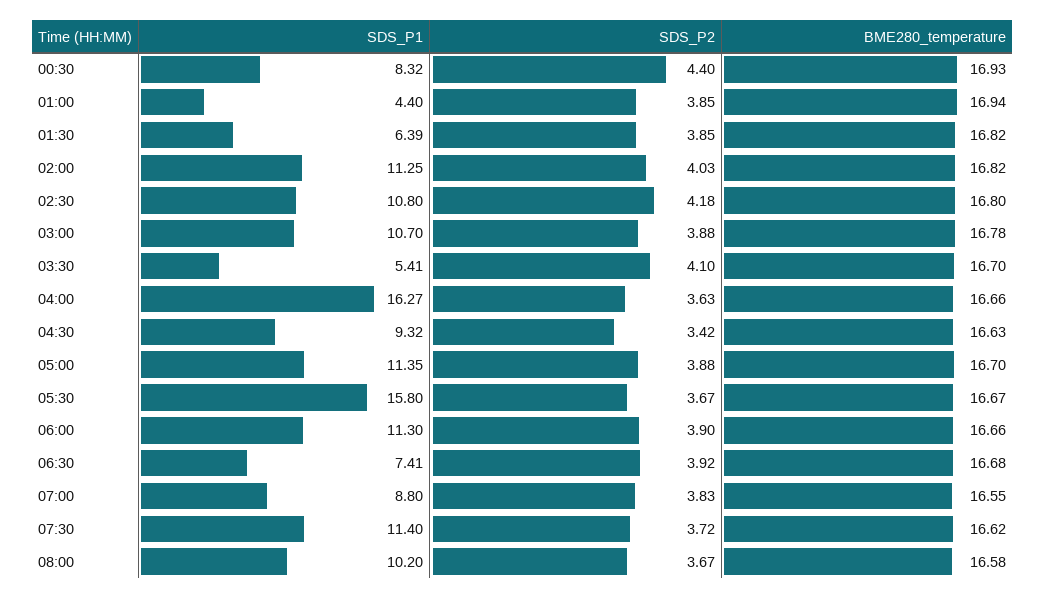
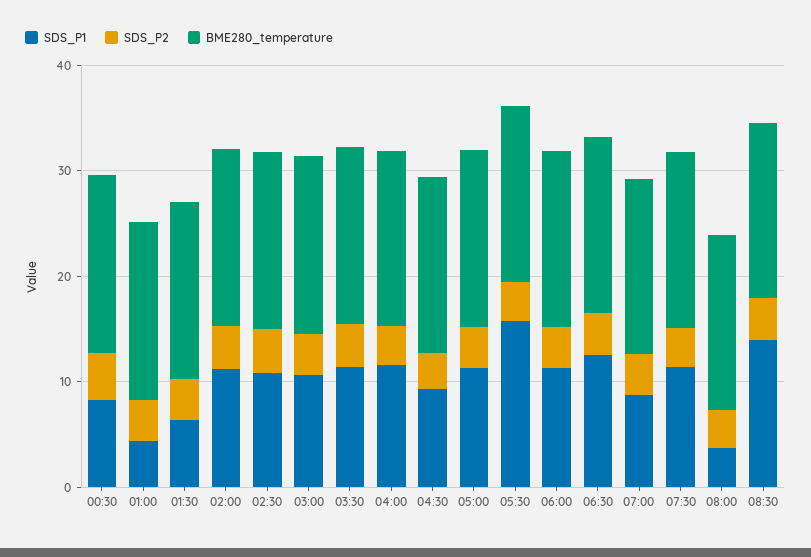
SDS_P1, 03:30: 5.41 -> 12
SDS_P1, 04:00: 16.27 -> 12
SDS_P1, 06:30: 7.41 -> 12
SDS_P1, 08:00: 10.2 -> 4
SDS_P1, 08:30: none -> 14
SDS_P2, 08:30: none -> 4
BME280_temperature, 08:30: none -> 16

